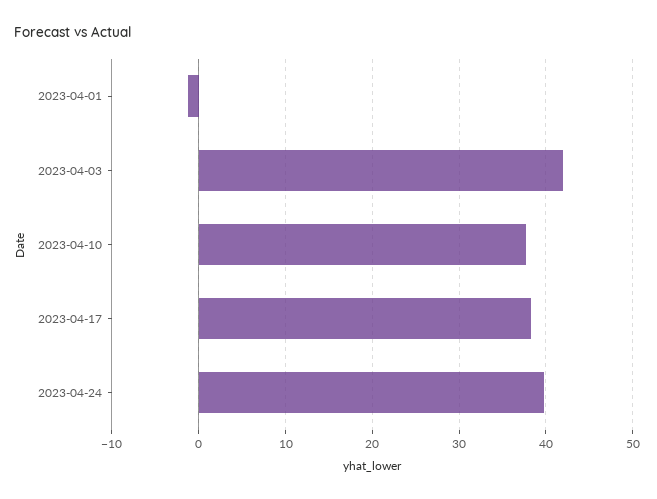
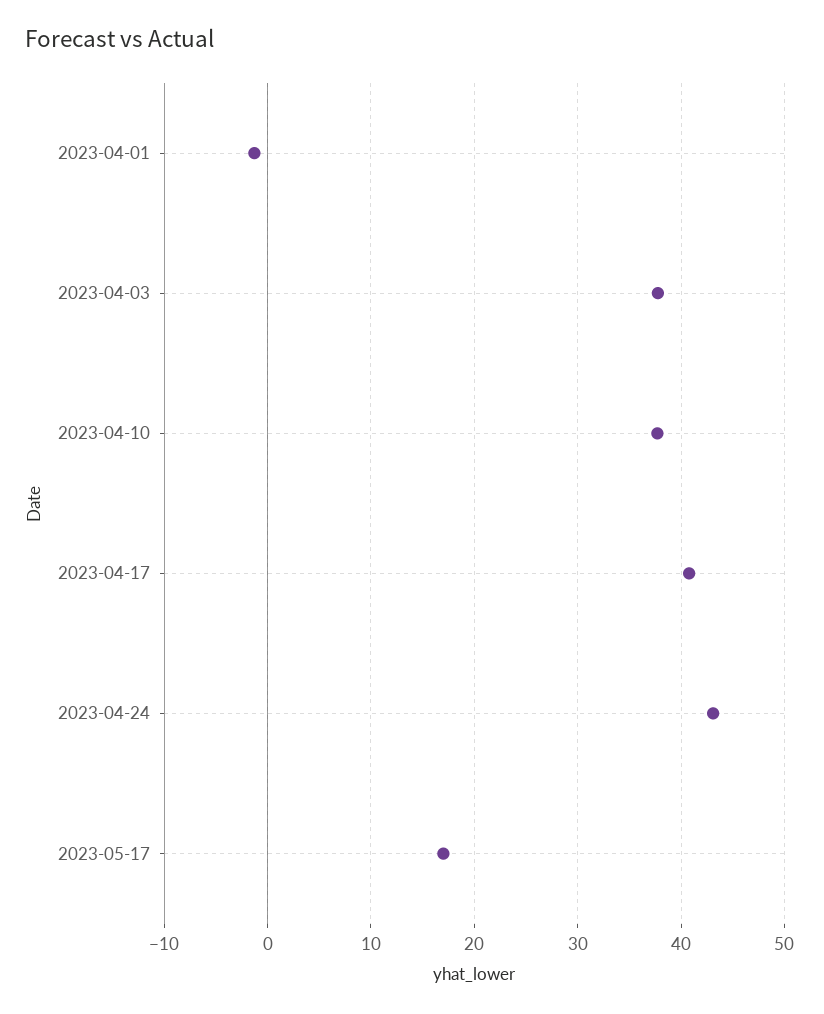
2023-04-03: 42 -> 38
2023-04-17: 38 -> 41
2023-04-24: 40 -> 43
2023-05-17: none -> 17

